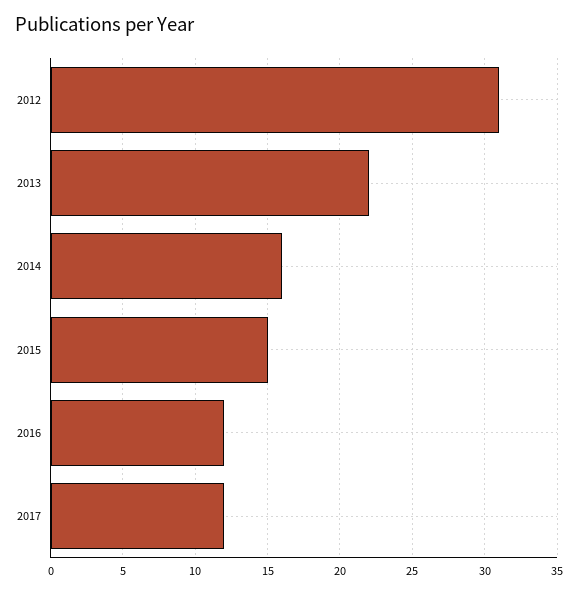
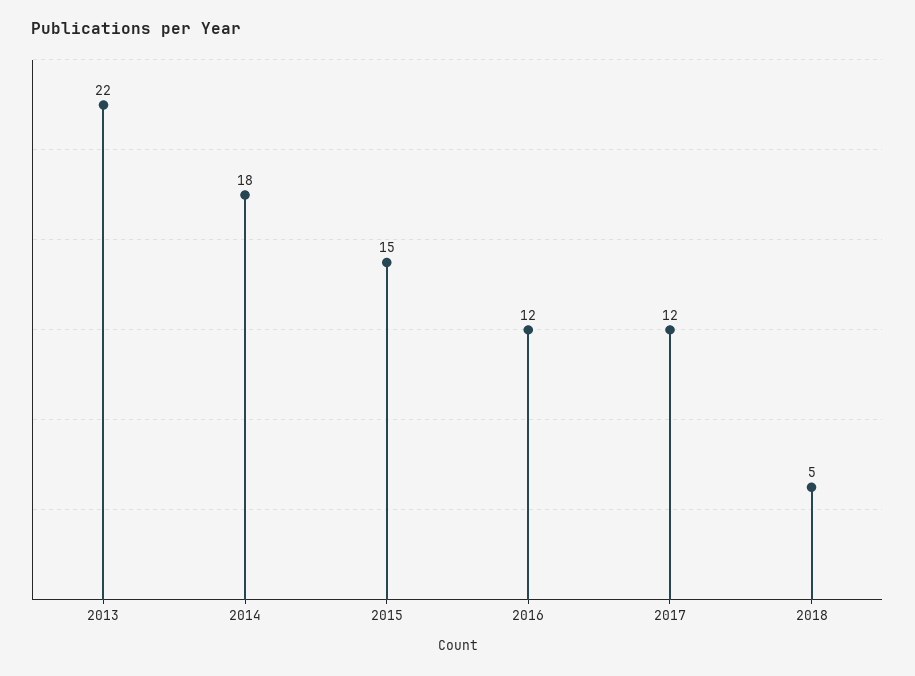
2012: 31 -> none
2014: 16 -> 18
2018: none -> 5

